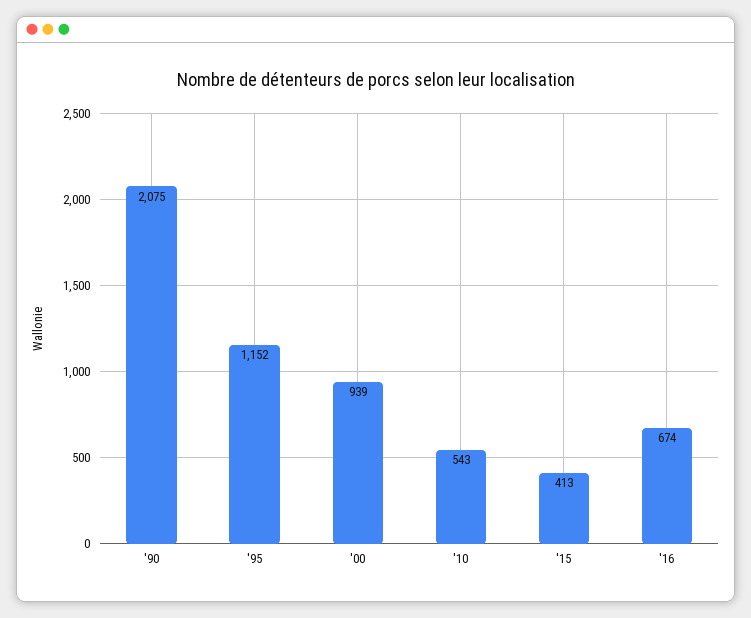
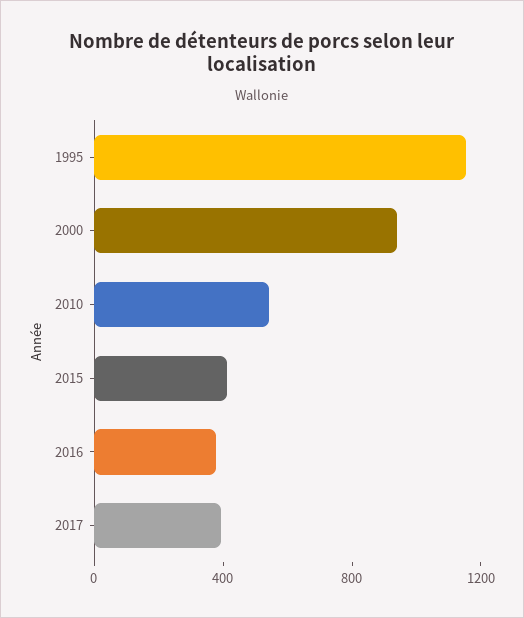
'90: 2075 -> none
'16: 674 -> 400
2017: none -> 400

